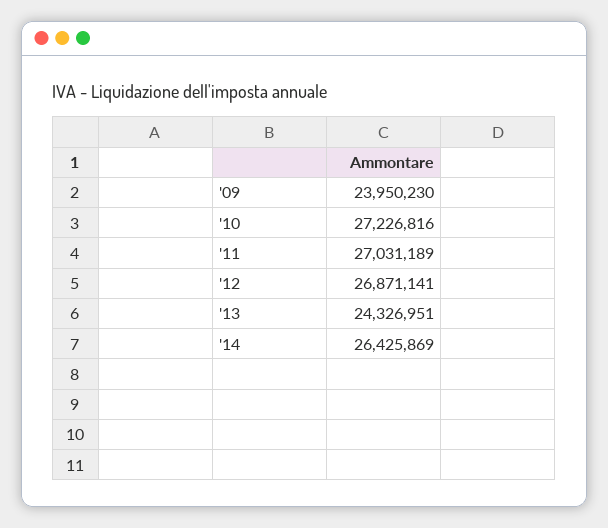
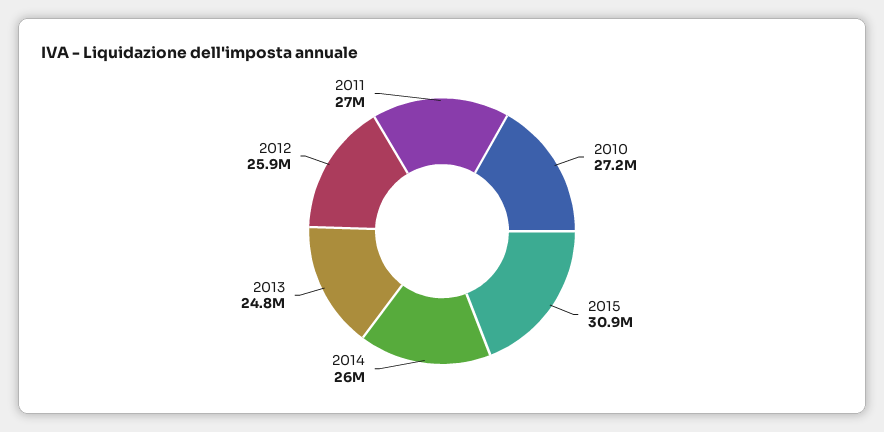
'09: 23950230 -> none
'12: 26871141 -> 25900000
'13: 24326951 -> 24800000
'14: 26425869 -> 26000000
2015: none -> 30900000

